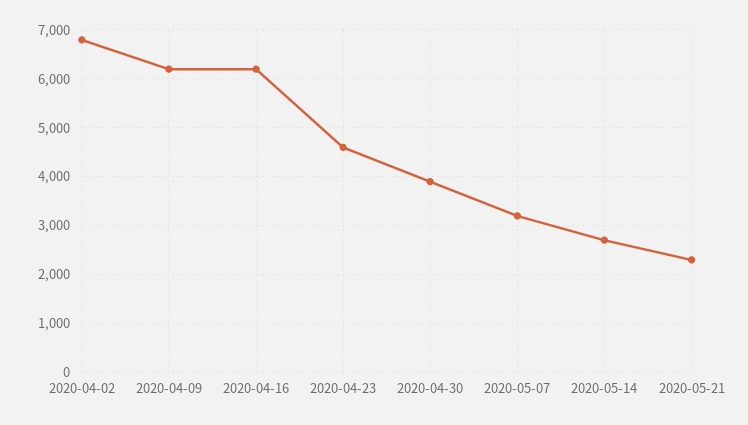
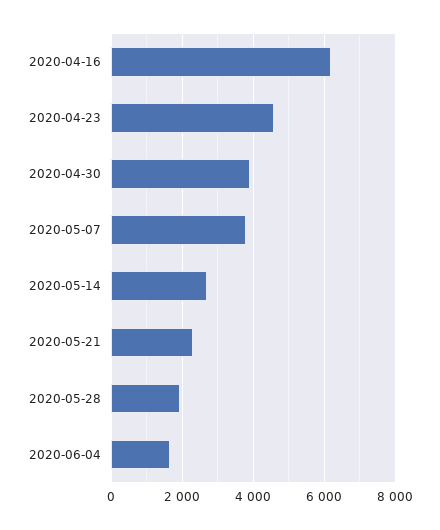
2020-04-02: 6800 -> none
2020-04-09: 6200 -> none
2020-05-07: 3200 -> 3800
2020-05-28: none -> 2000
2020-06-04: none -> 1600

